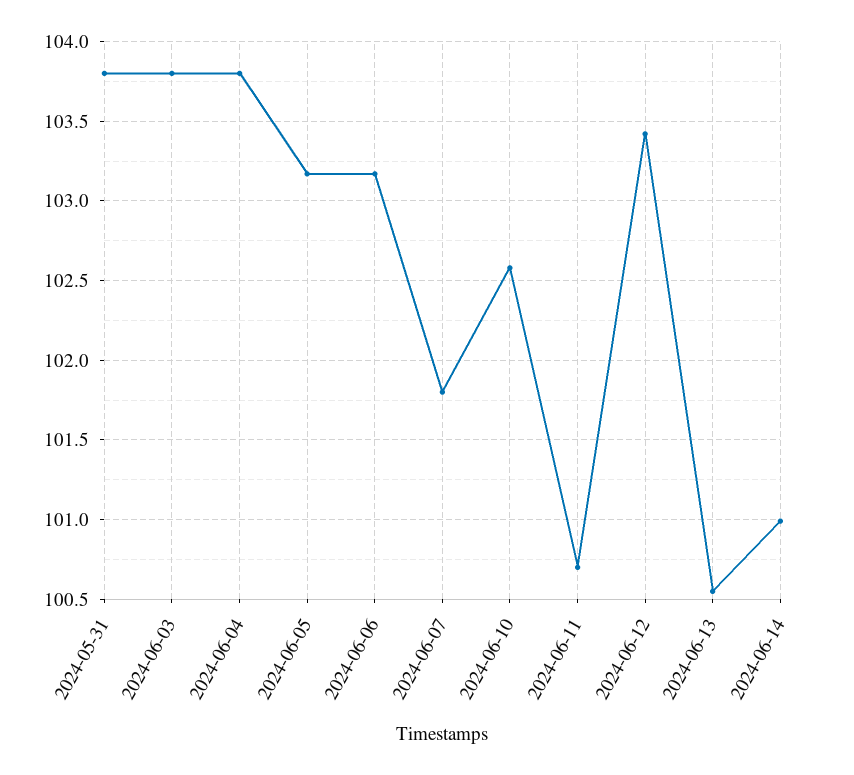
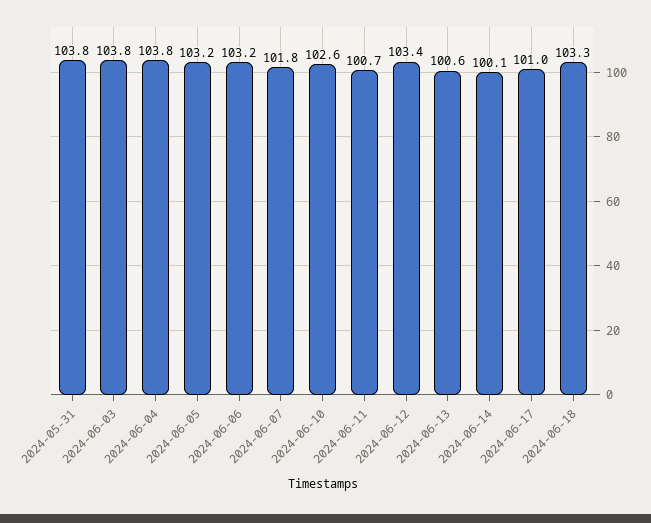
2024-06-14: 101 -> 100.1
2024-06-17: none -> 101
2024-06-18: none -> 103.3

